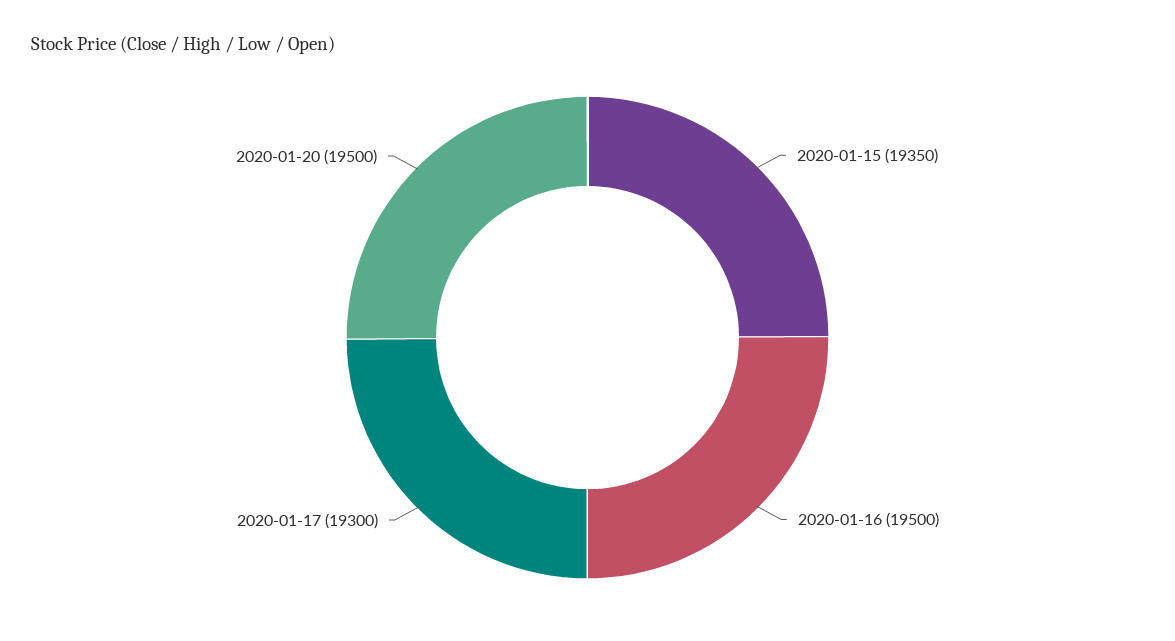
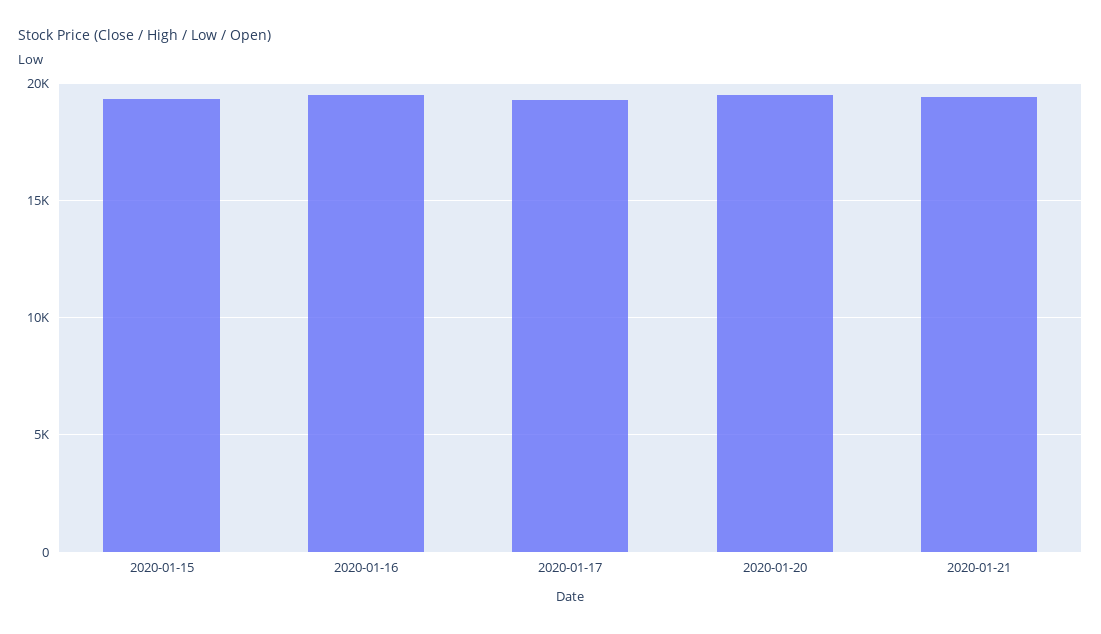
2020-01-21: none -> 19500

